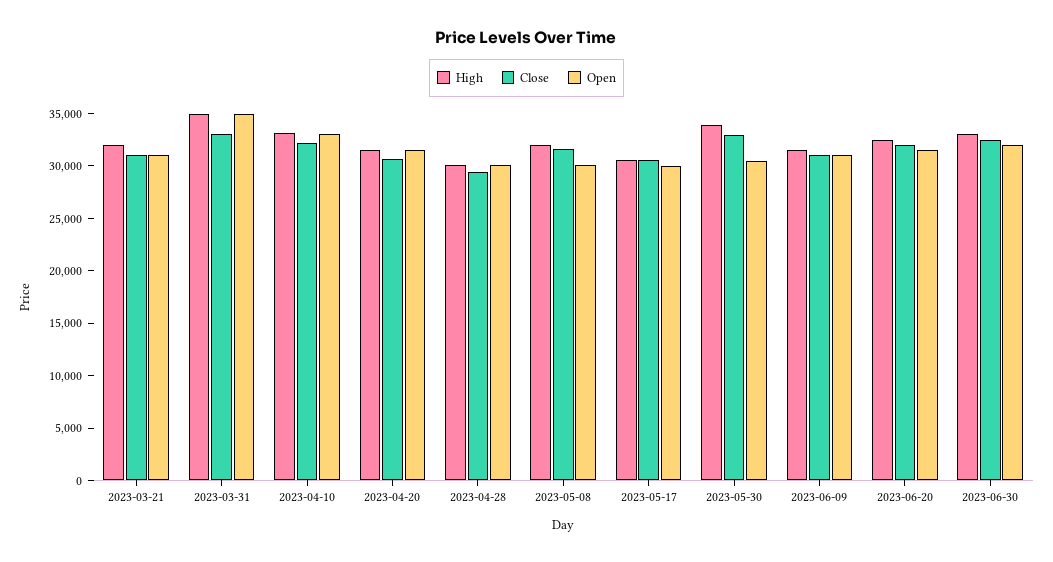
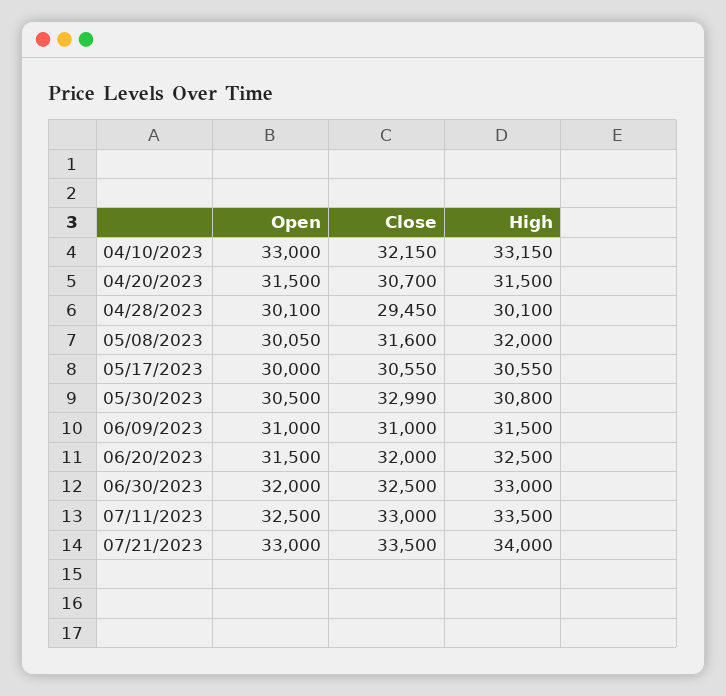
High, 2023-03-21: 32000 -> none
Close, 2023-03-21: 31000 -> none
Open, 2023-03-21: 31000 -> none
High, 2023-03-31: 35000 -> none
Close, 2023-03-31: 33000 -> none
Open, 2023-03-31: 35000 -> none
High, 2023-05-30: 34000 -> 30800
Open, 07/11/2023: none -> 32500
Close, 07/11/2023: none -> 33000
High, 07/11/2023: none -> 33500
Open, 07/21/2023: none -> 33000
Close, 07/21/2023: none -> 33500
High, 07/21/2023: none -> 34000

